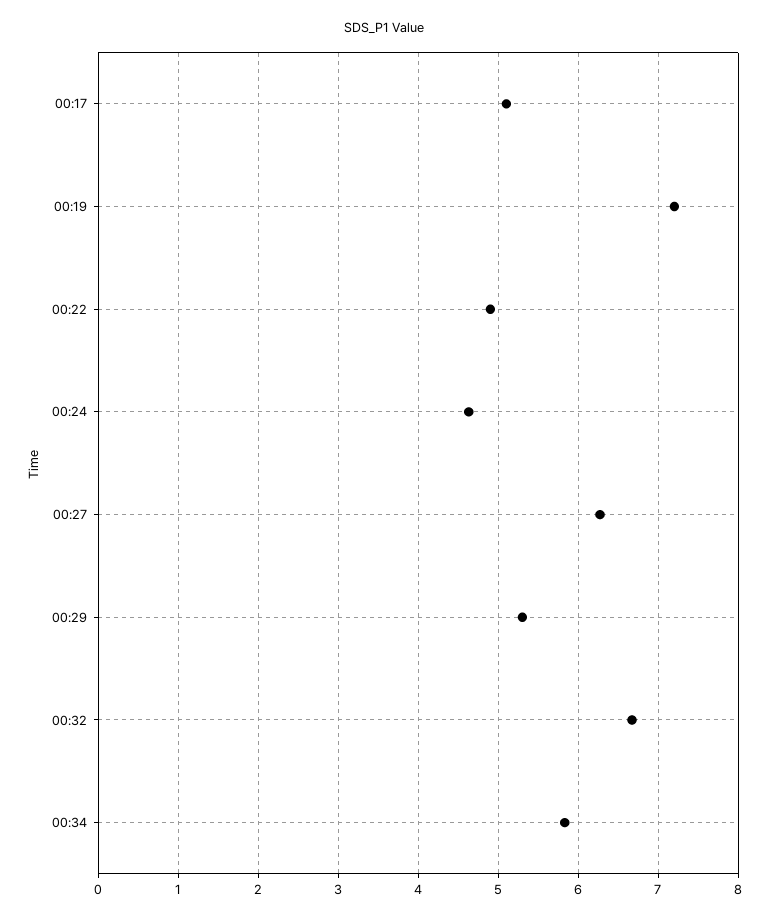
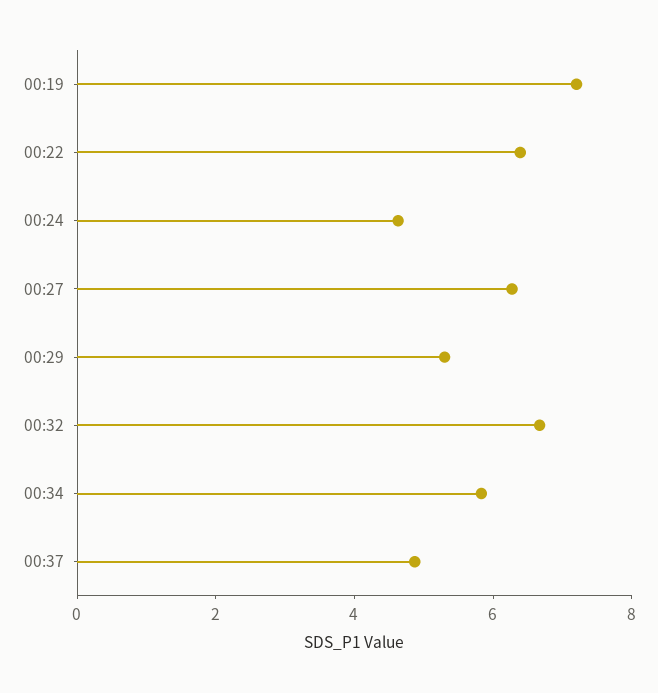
00:17: 5.1 -> none
00:22: 4.9 -> 6.5
00:37: none -> 5

